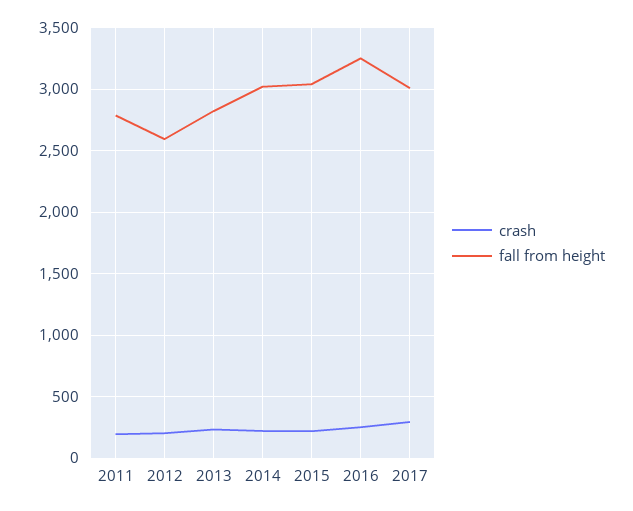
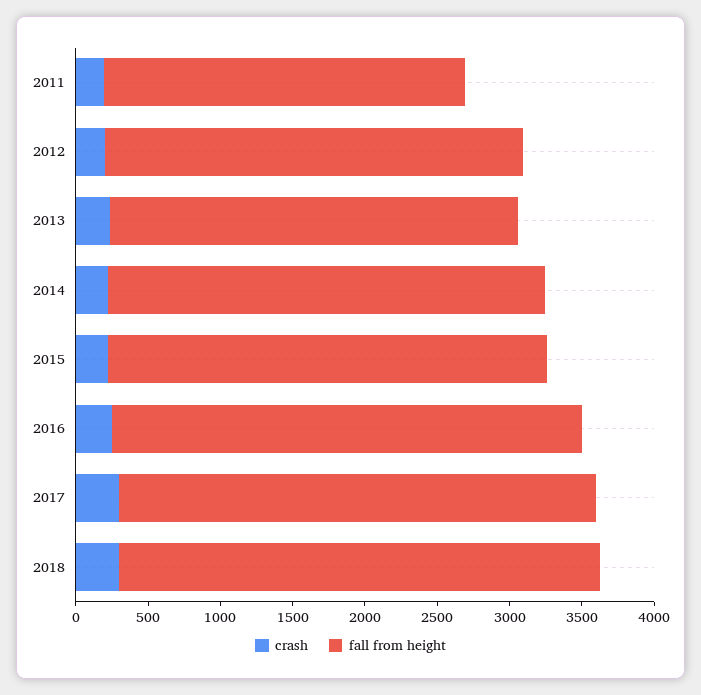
fall from height, 2011: 2800 -> 2500
fall from height, 2012: 2600 -> 2900
fall from height, 2017: 3000 -> 3300
crash, 2018: none -> 300
fall from height, 2018: none -> 3300

